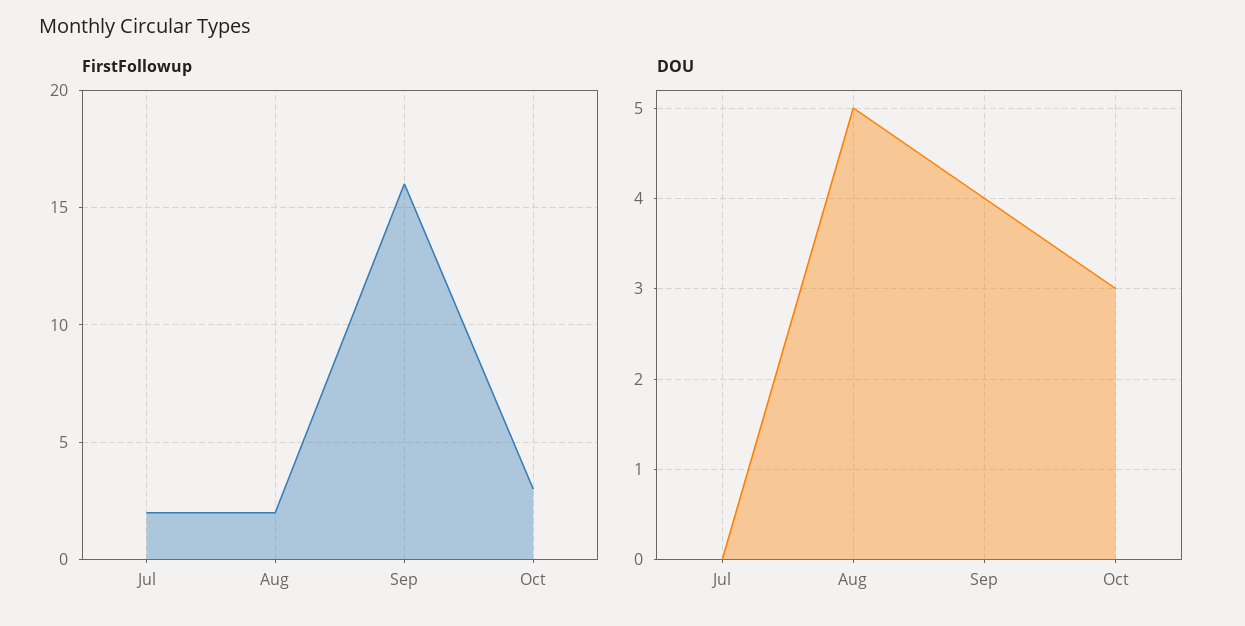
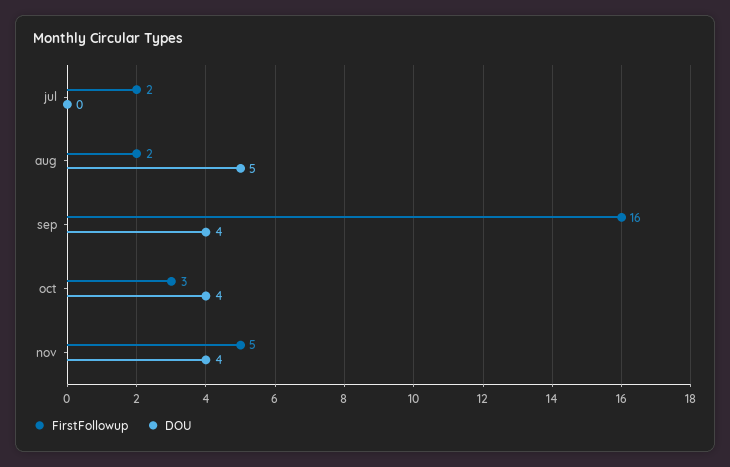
DOU, Oct: 3 -> 4
FirstFollowup, nov: none -> 5
DOU, nov: none -> 4

